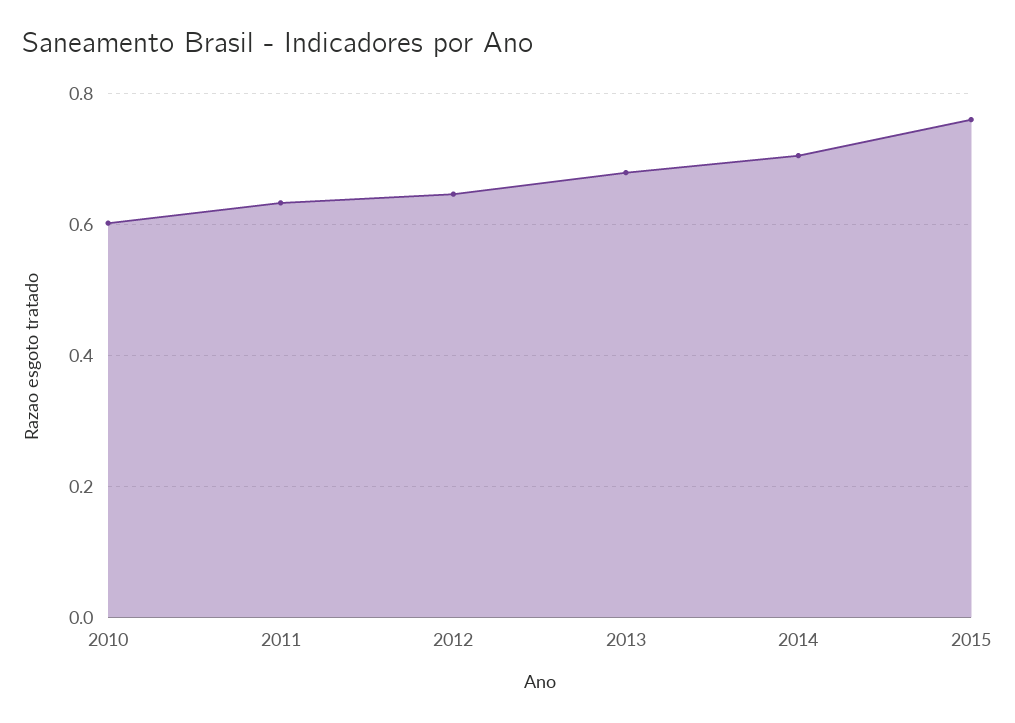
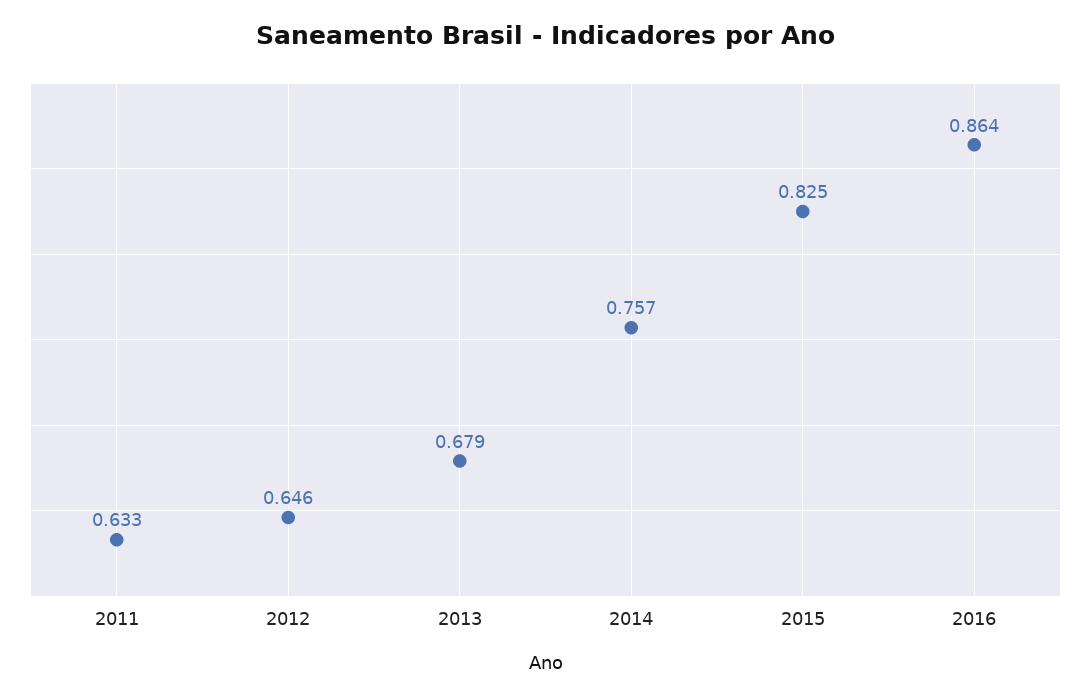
2010: 0.6 -> none
2014: 0.7 -> 0.757
2015: 0.76 -> 0.825
2016: none -> 0.864

